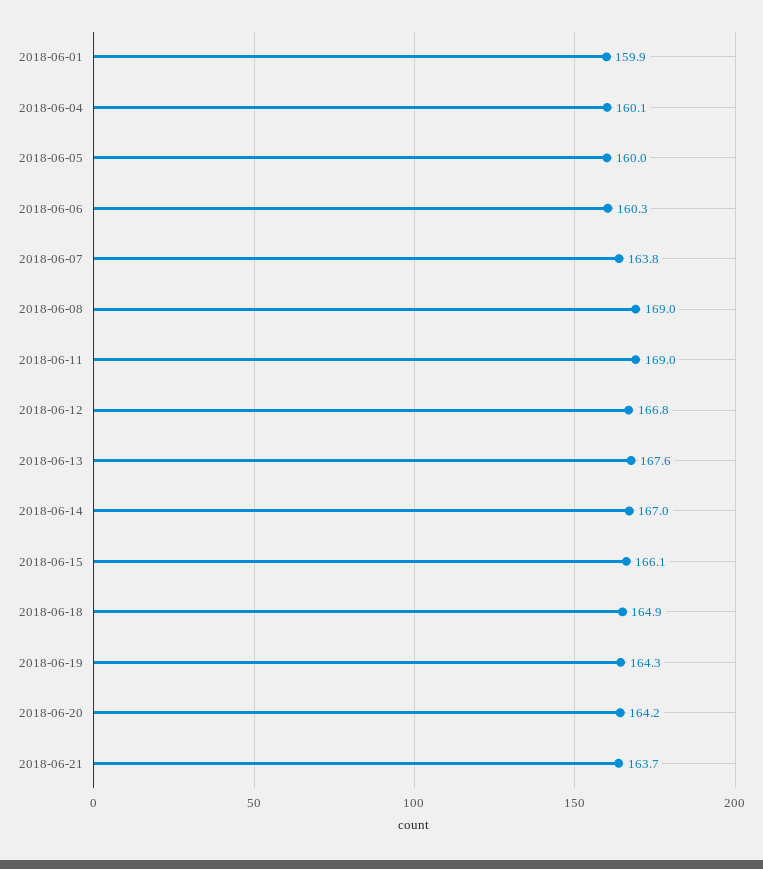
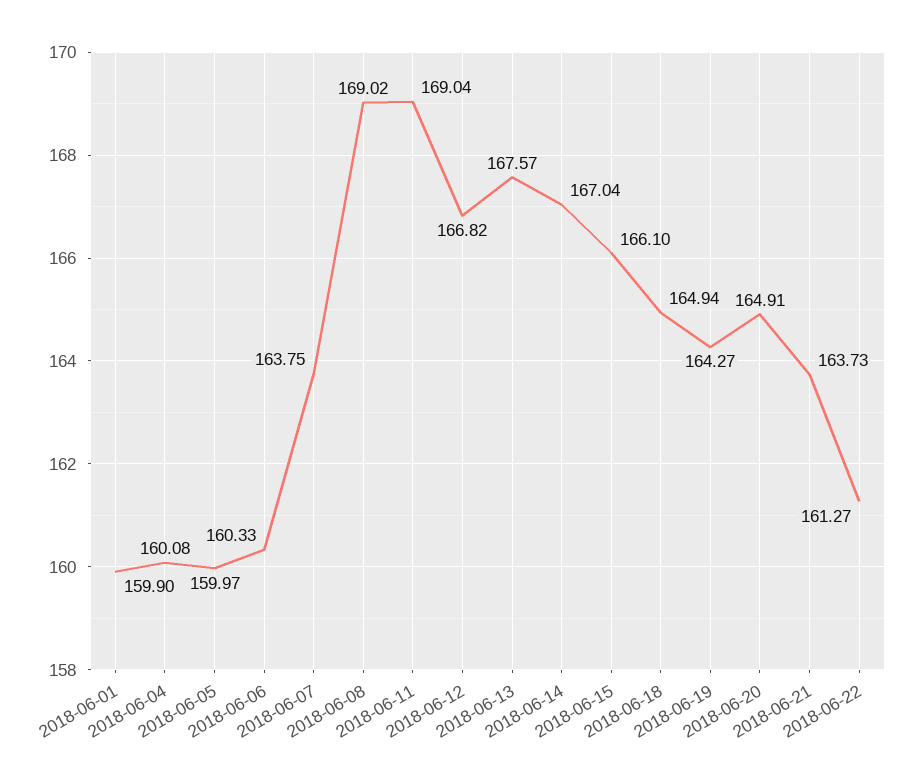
2018-06-20: 164.2 -> 164.91
2018-06-22: none -> 161.27

